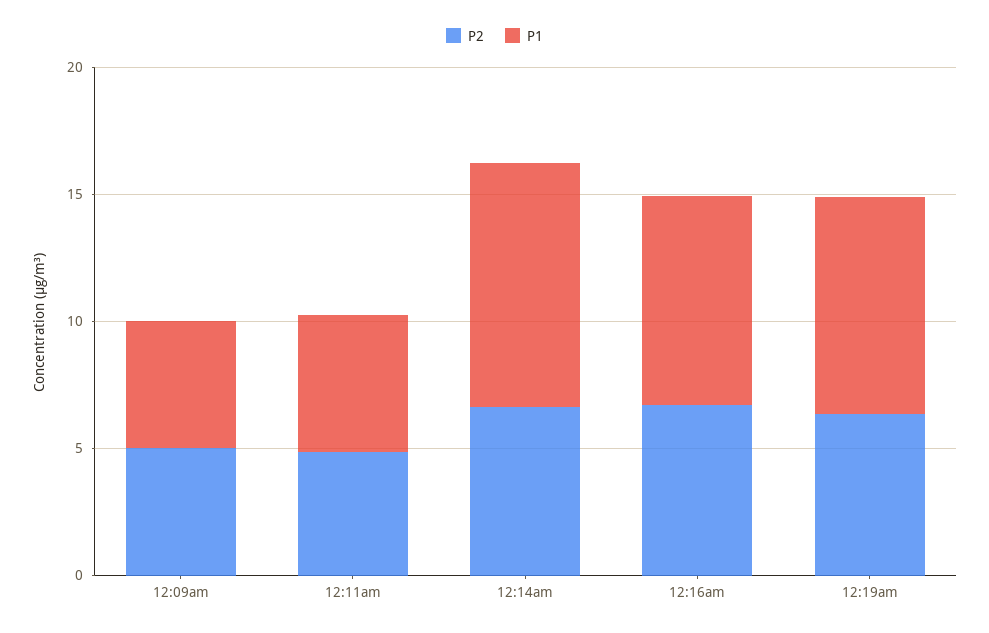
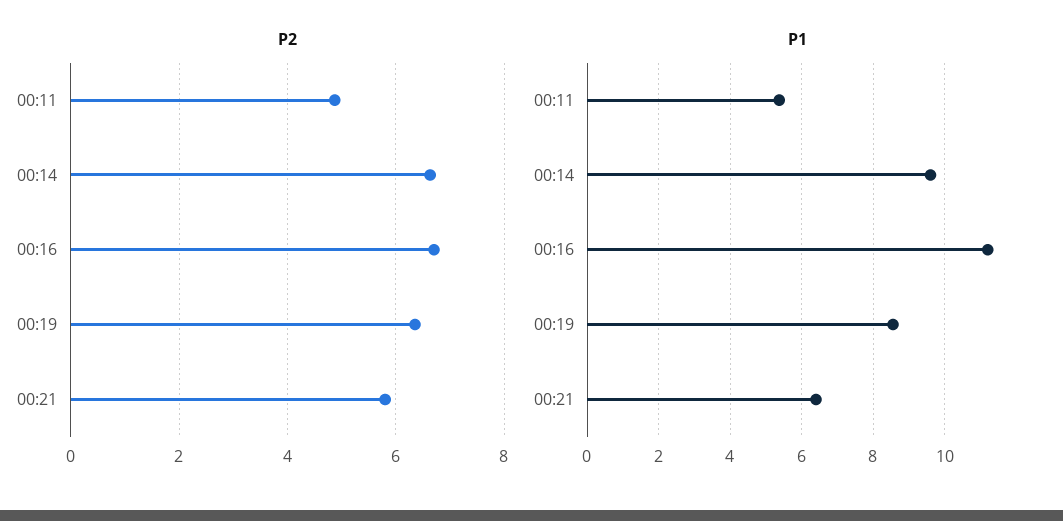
P2, 12:09am: 5 -> none
P1, 12:09am: 5 -> none
P1, 12:16am: 8 -> 11.2
P2, 00:21: none -> 5.8
P1, 00:21: none -> 6.4

